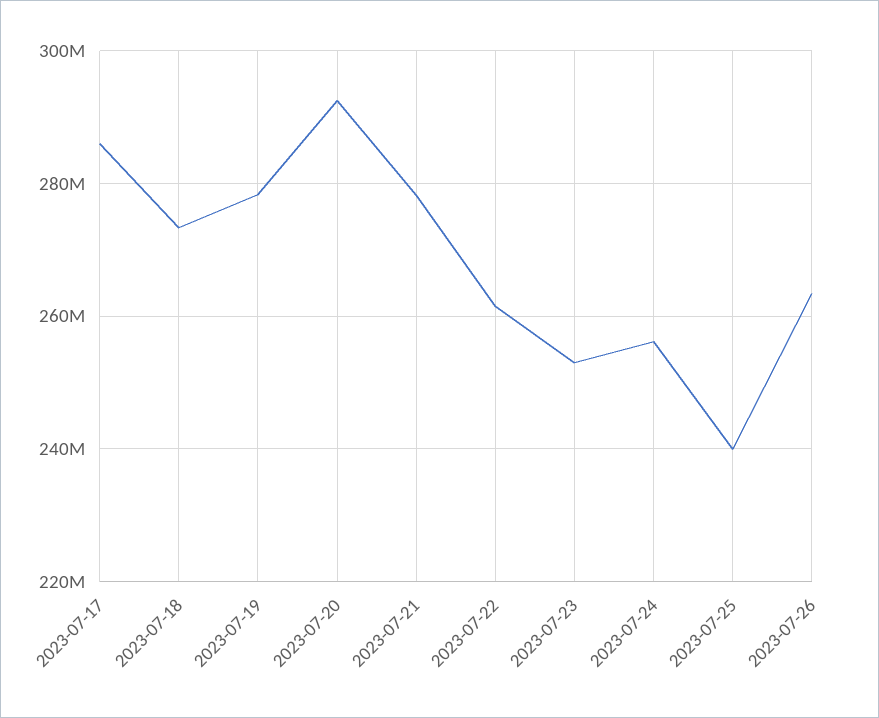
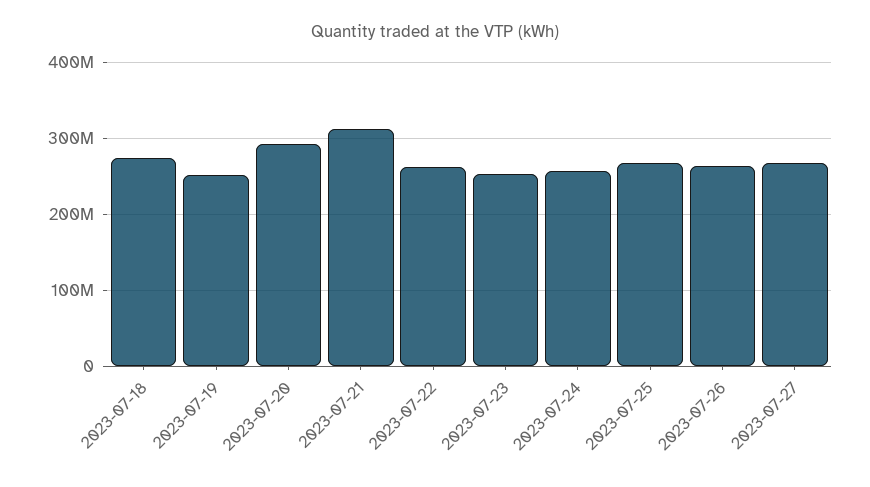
2023-07-17: 286000000 -> none
2023-07-19: 278000000 -> 250000000
2023-07-21: 278000000 -> 310000000
2023-07-25: 240000000 -> 270000000
2023-07-27: none -> 270000000

